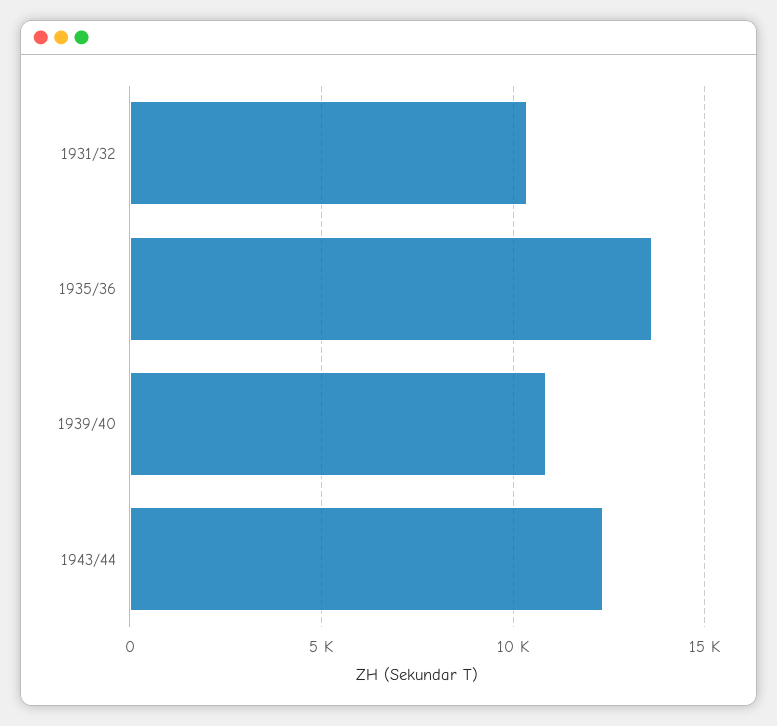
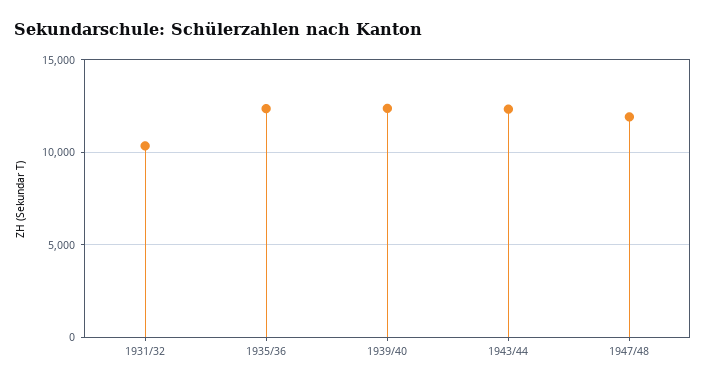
1935/36: 13500 -> 12500
1939/40: 11000 -> 12500
1947/48: none -> 12000

